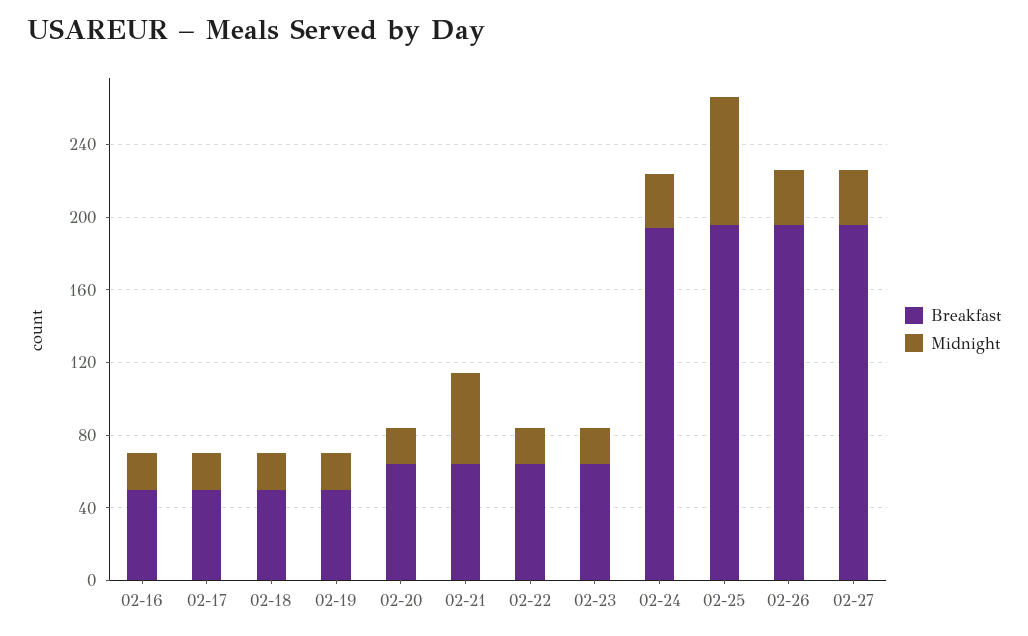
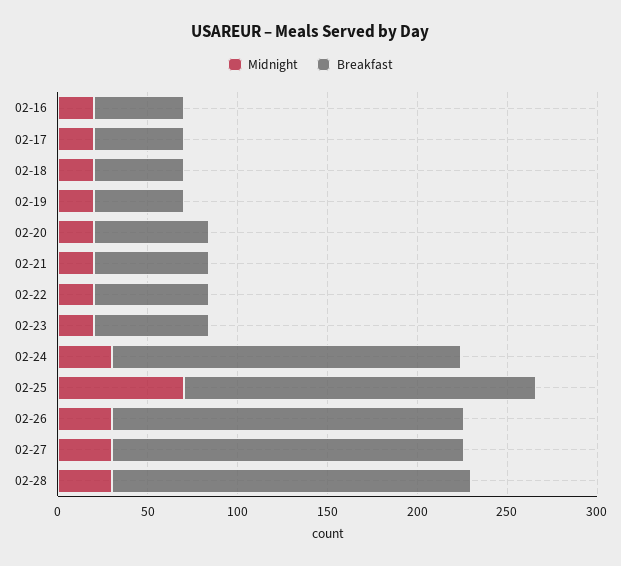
Midnight, 02-21: 50 -> 20
Midnight, 02-28: none -> 30
Breakfast, 02-28: none -> 200

